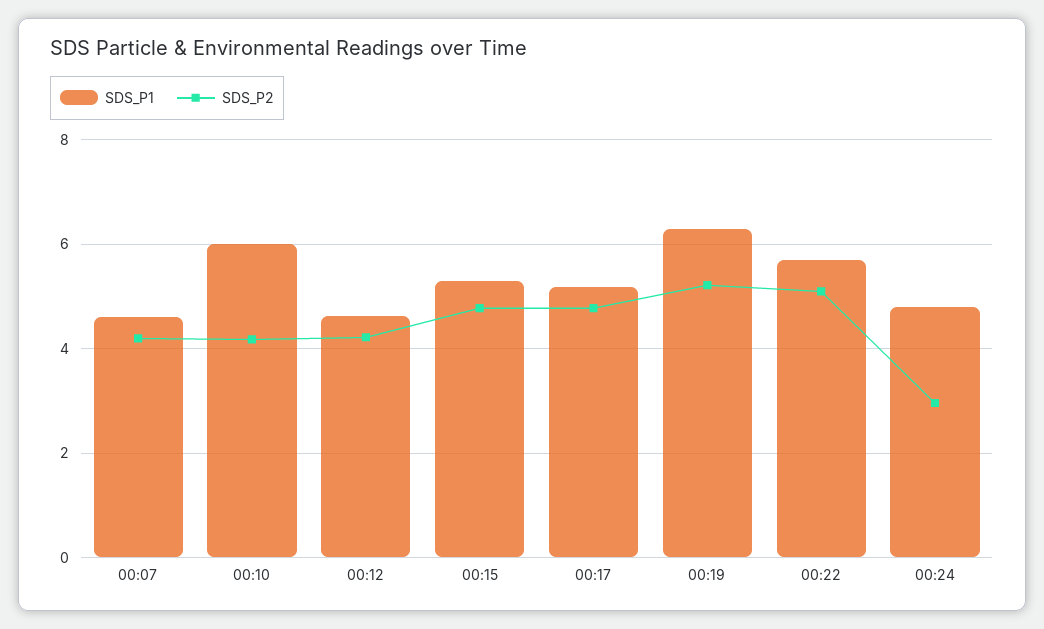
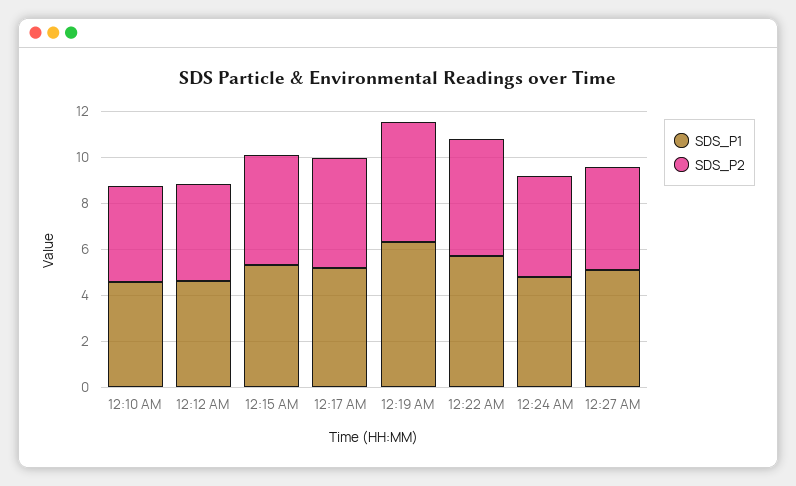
SDS_P1, 00:07: 4.6 -> none
SDS_P2, 00:07: 4.2 -> none
SDS_P1, 00:10: 6 -> 4.5
SDS_P2, 00:24: 3 -> 4.5
SDS_P1, 12:27 AM: none -> 5
SDS_P2, 12:27 AM: none -> 4.5

